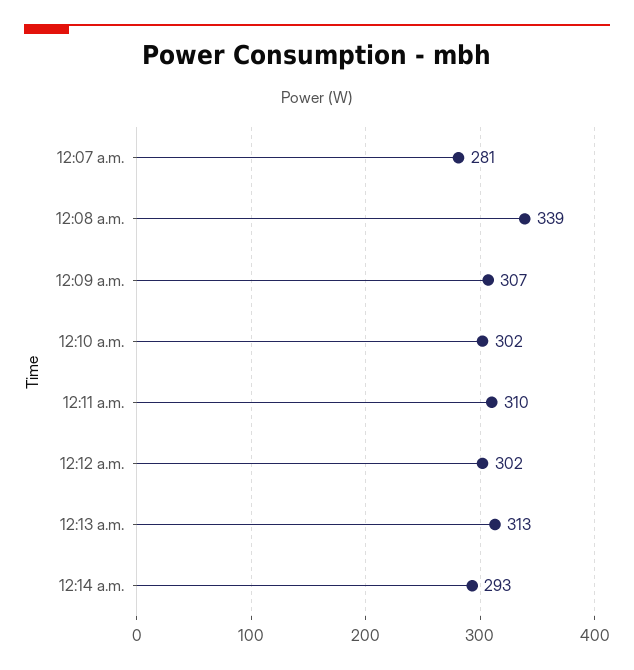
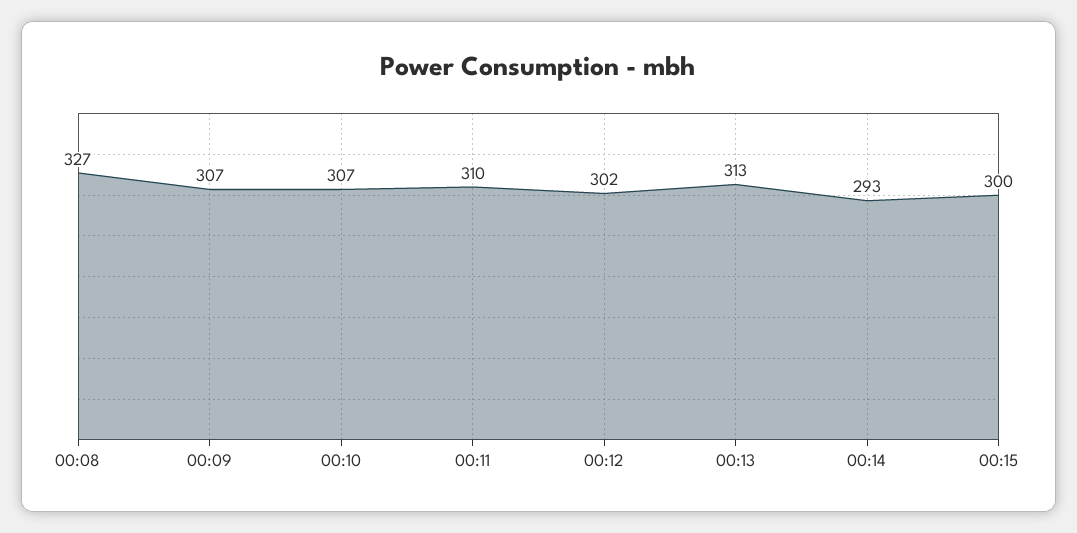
12:07 a.m.: 281 -> none
12:08 a.m.: 339 -> 327
12:10 a.m.: 302 -> 307
00:15: none -> 300

